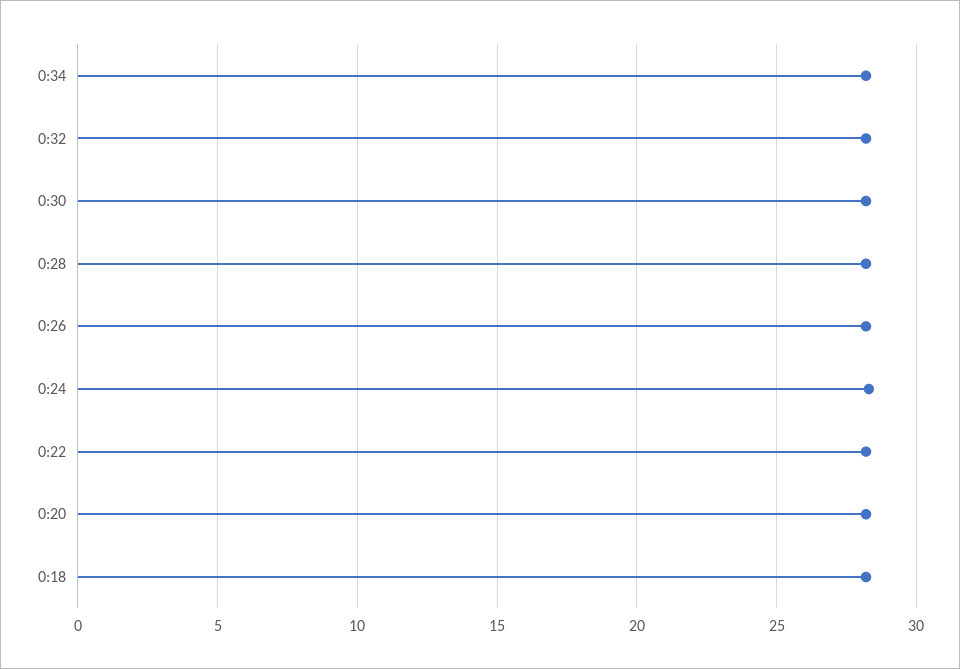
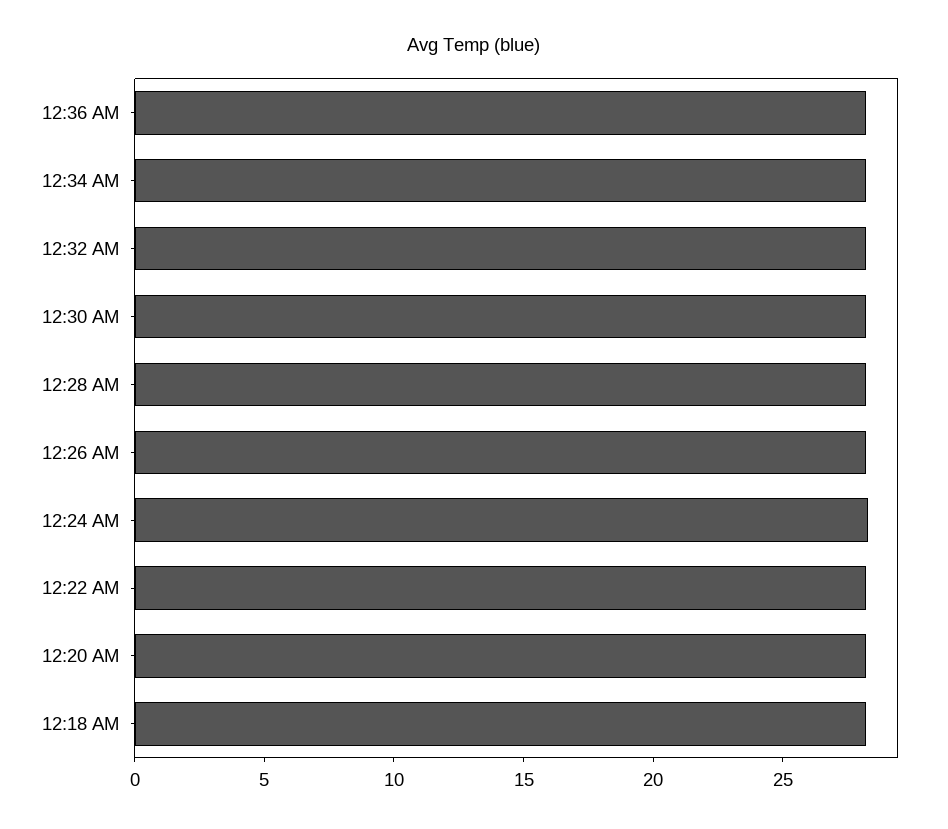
12:36 AM: none -> 28

